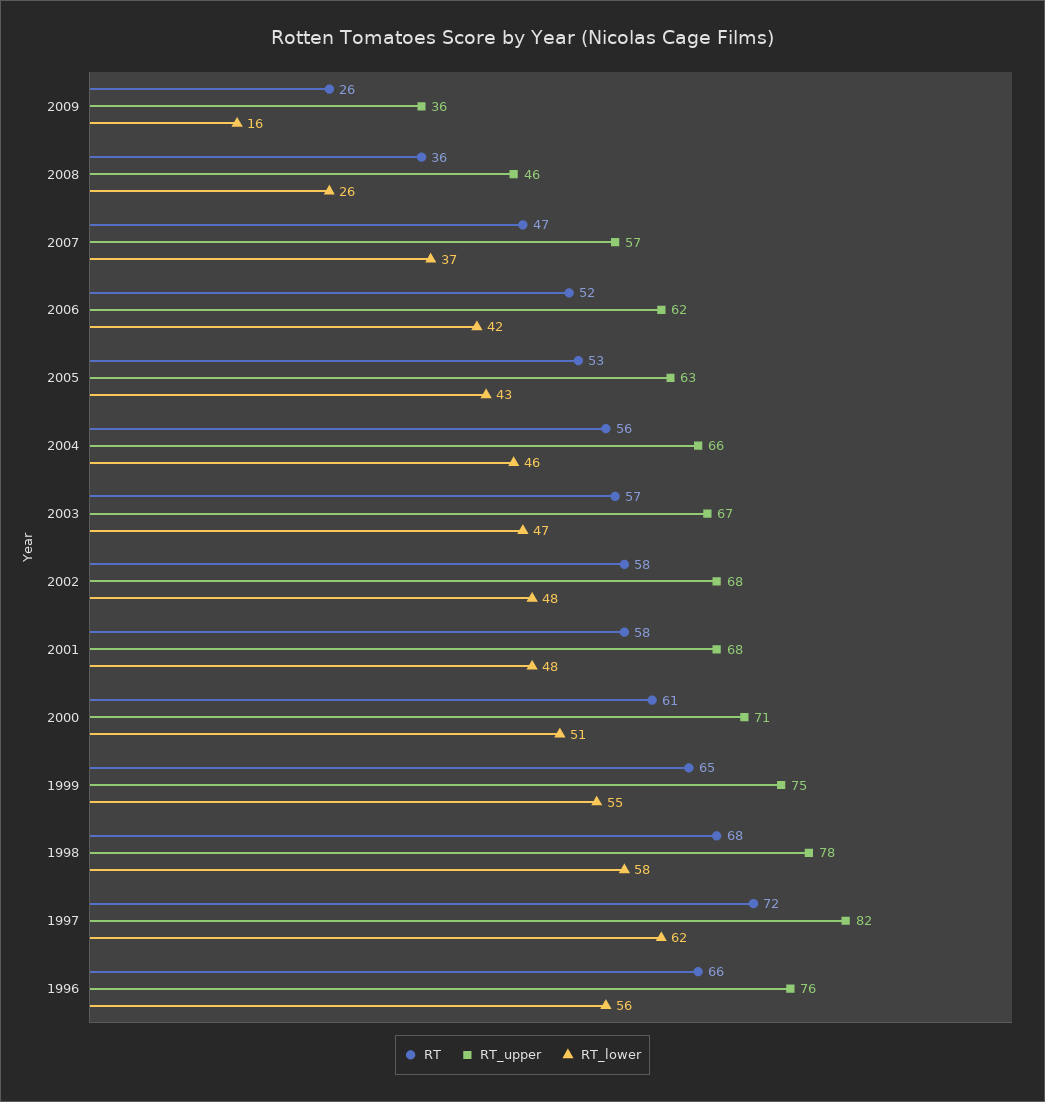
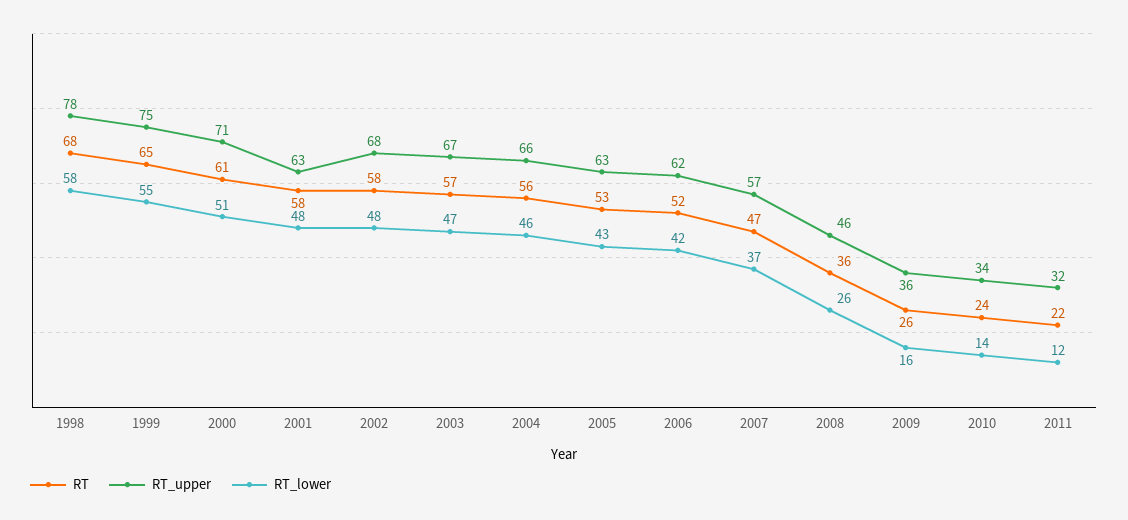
RT_upper, 2001: 68 -> 63
RT, 1997: 72 -> none
RT_upper, 1997: 82 -> none
RT_lower, 1997: 62 -> none
RT, 1996: 66 -> none
RT_upper, 1996: 76 -> none
RT_lower, 1996: 56 -> none
RT, 2010: none -> 24
RT_upper, 2010: none -> 34
RT_lower, 2010: none -> 14
RT, 2011: none -> 22
RT_upper, 2011: none -> 32
RT_lower, 2011: none -> 12

